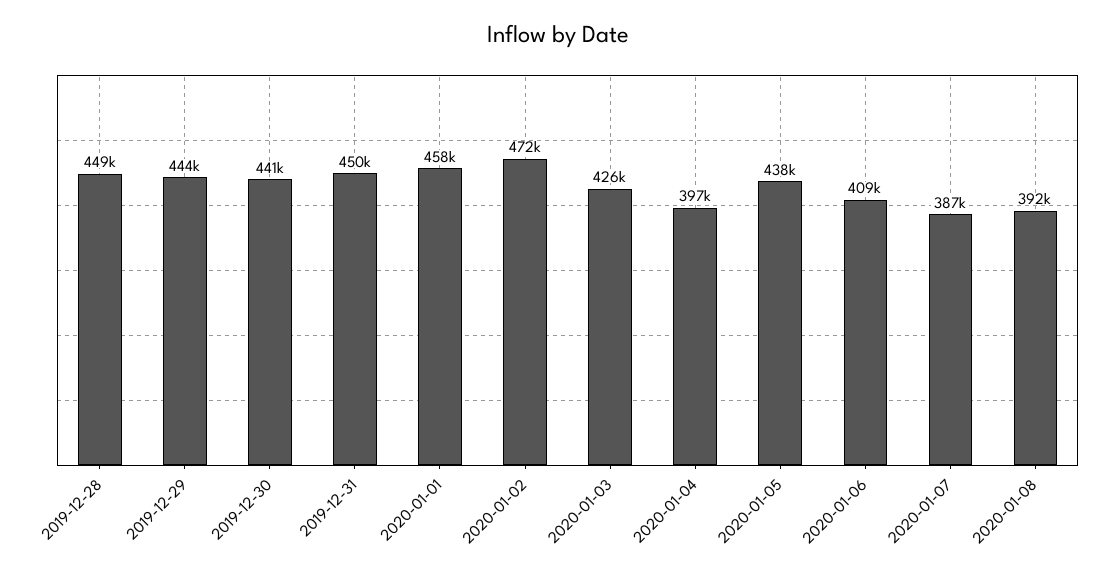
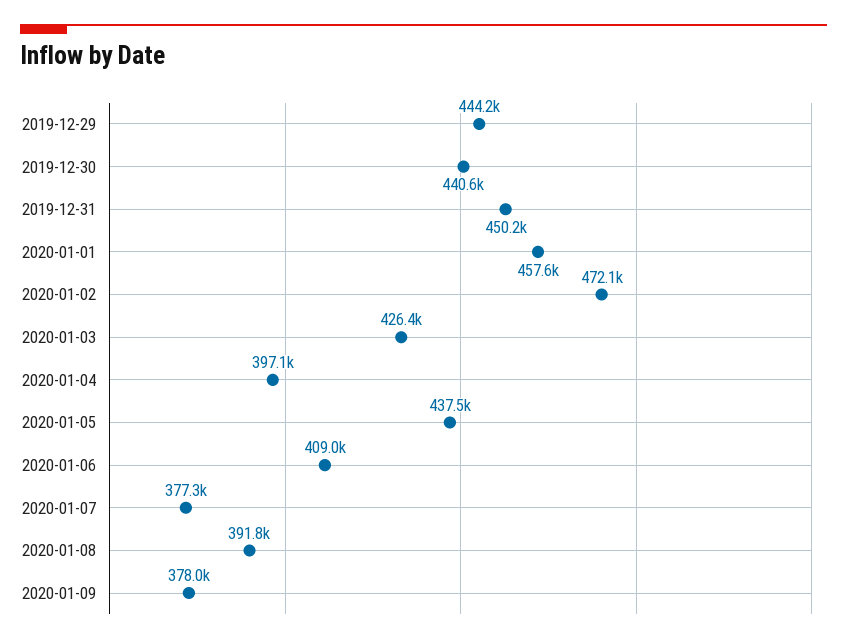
2019-12-28: 449000 -> none
2020-01-07: 387000 -> 377300
2020-01-09: none -> 378000

